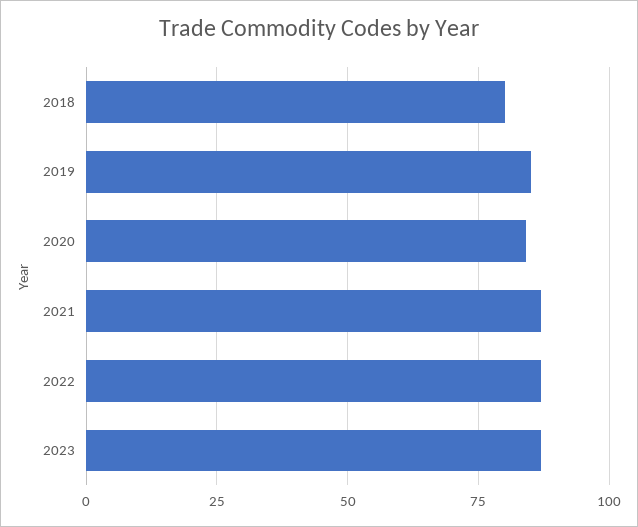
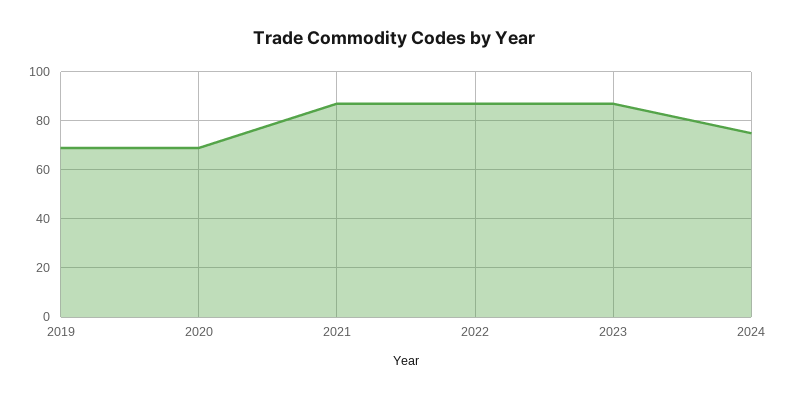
2018: 80 -> none
2019: 85 -> 70
2020: 85 -> 70
2024: none -> 75

